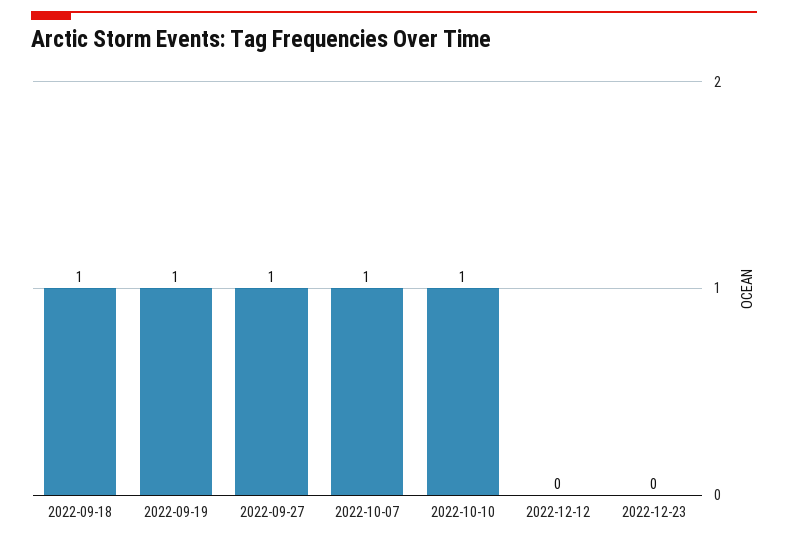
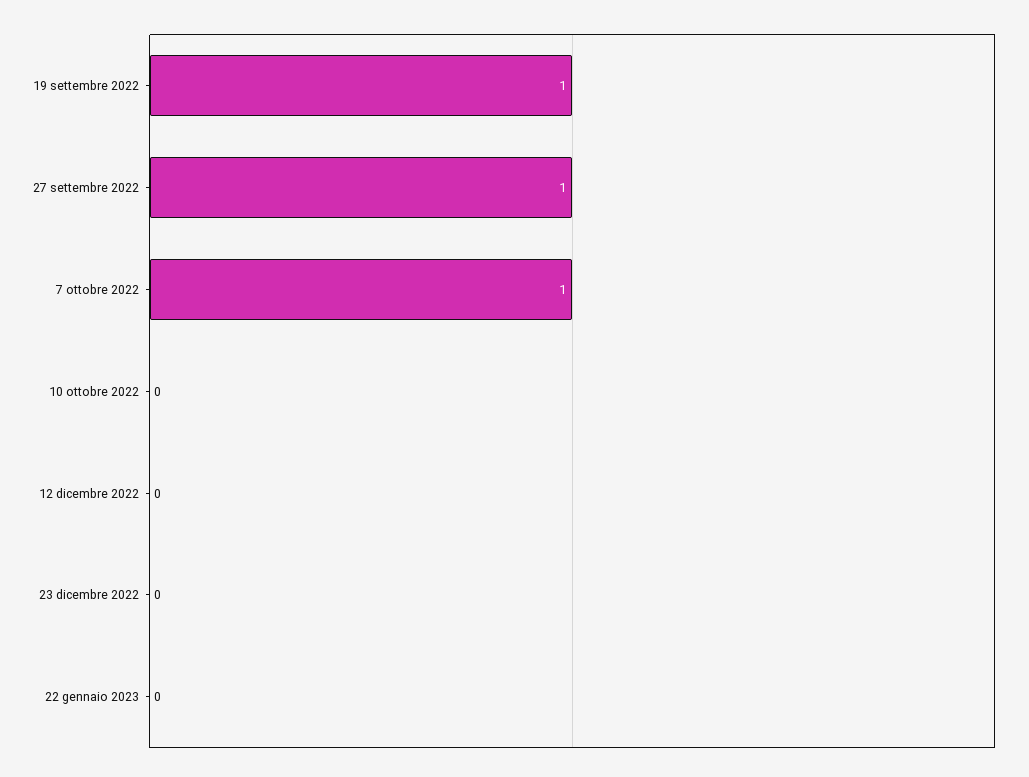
2022-09-18: 1 -> none
2022-10-10: 1 -> 0
22 gennaio 2023: none -> 0

